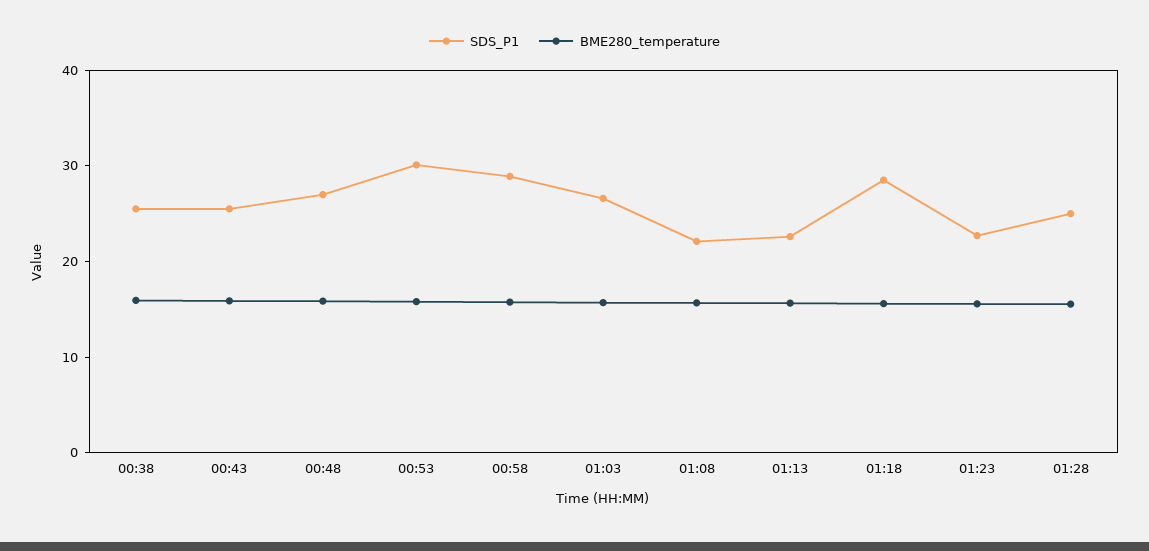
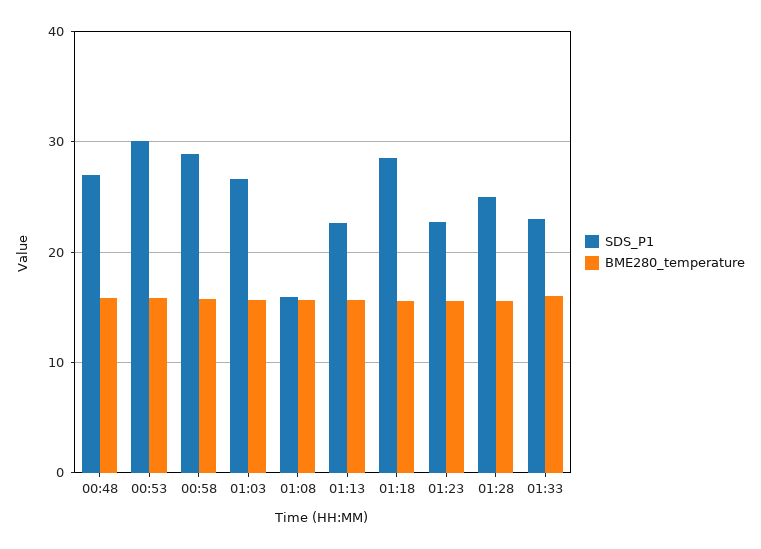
SDS_P1, 00:38: 26 -> none
BME280_temperature, 00:38: 16 -> none
SDS_P1, 00:43: 26 -> none
BME280_temperature, 00:43: 16 -> none
SDS_P1, 01:08: 22 -> 16
SDS_P1, 01:33: none -> 23
BME280_temperature, 01:33: none -> 16

